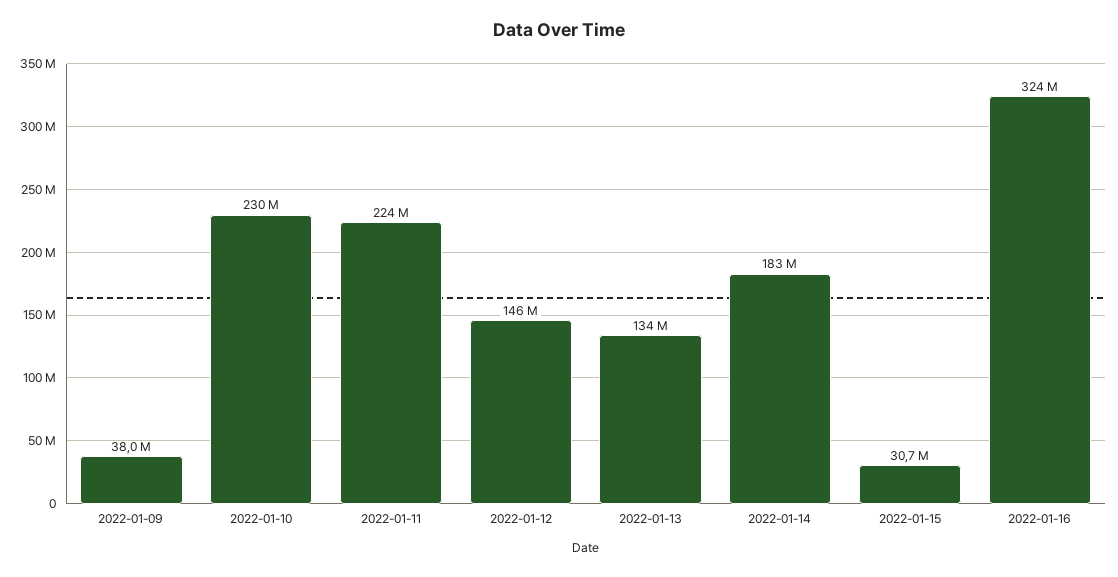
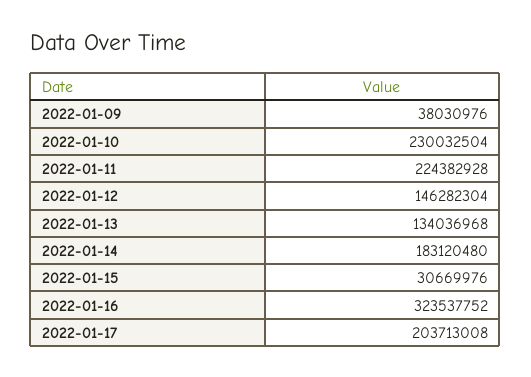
2022-01-17: none -> 203713008

